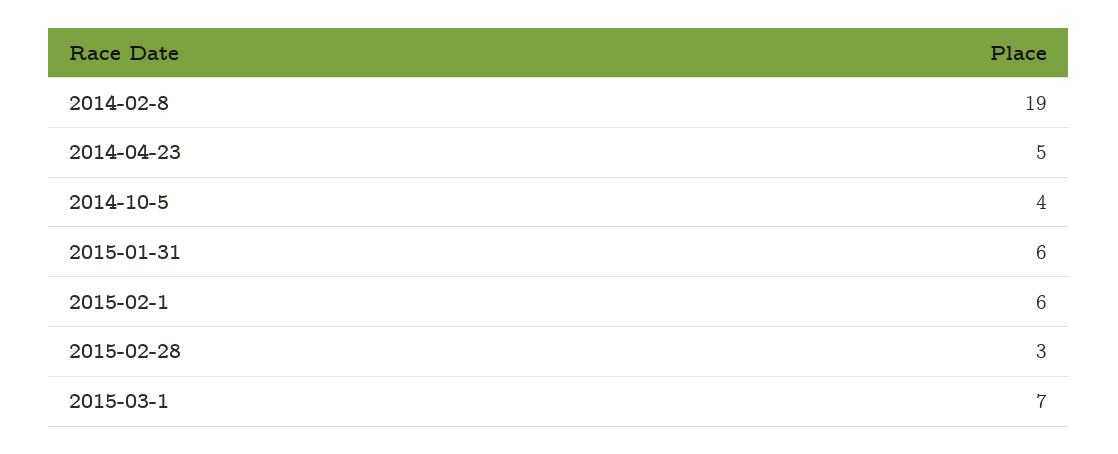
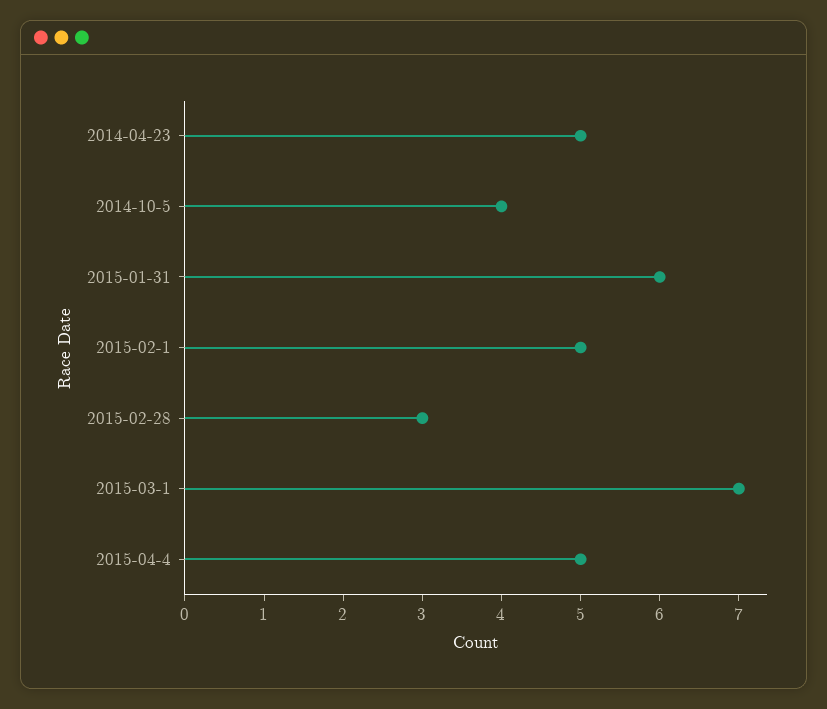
2014-02-8: 19 -> none
2015-02-1: 6 -> 5
2015-04-4: none -> 5

